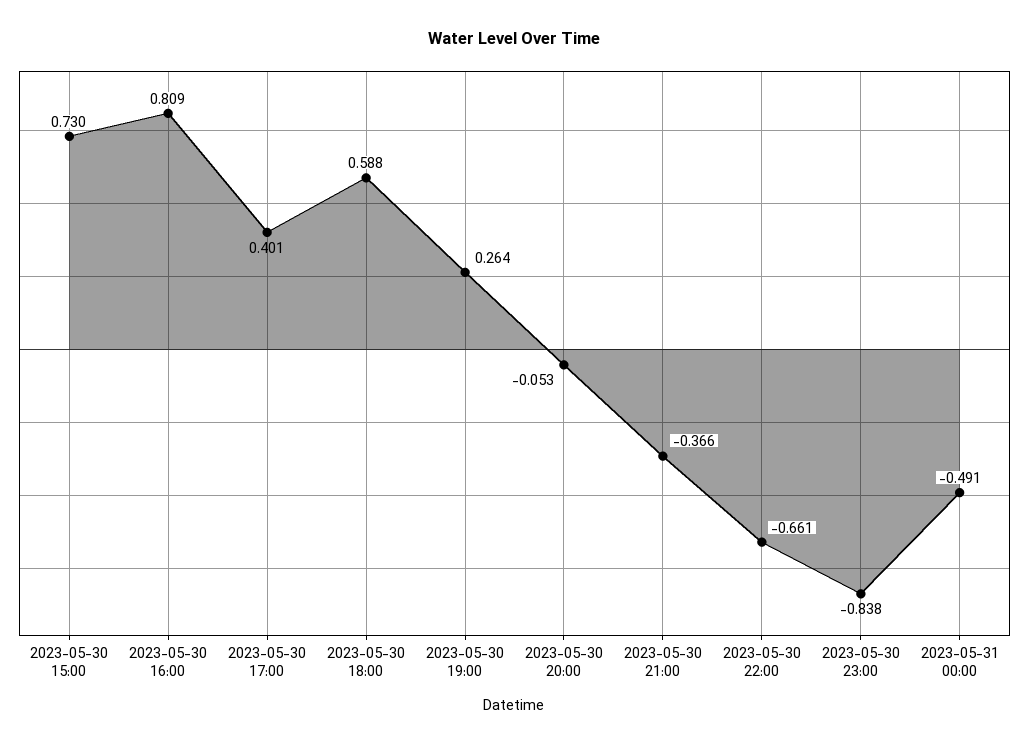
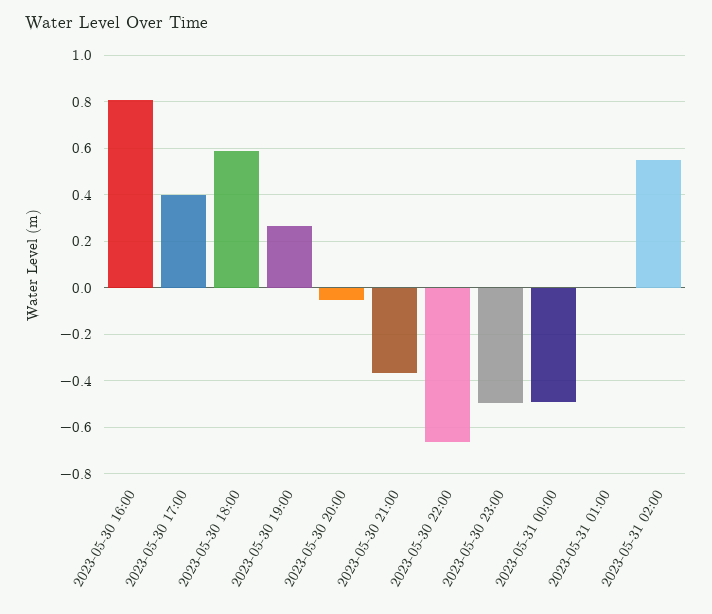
2023-05-30 15:00: 0.73 -> none
2023-05-30 23:00: -0.838 -> -0.5
2023-05-31 01:00: none -> 0
2023-05-31 02:00: none -> 0.55

